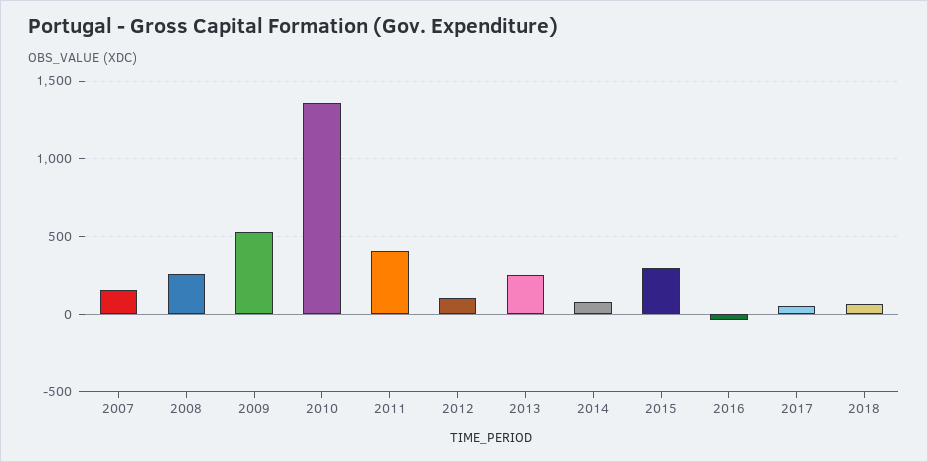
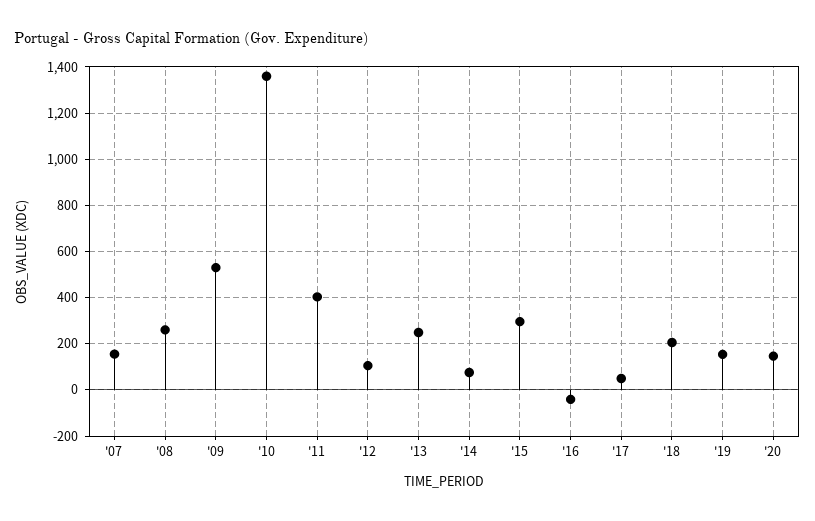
2018: 50 -> 200
'19: none -> 150
'20: none -> 150

